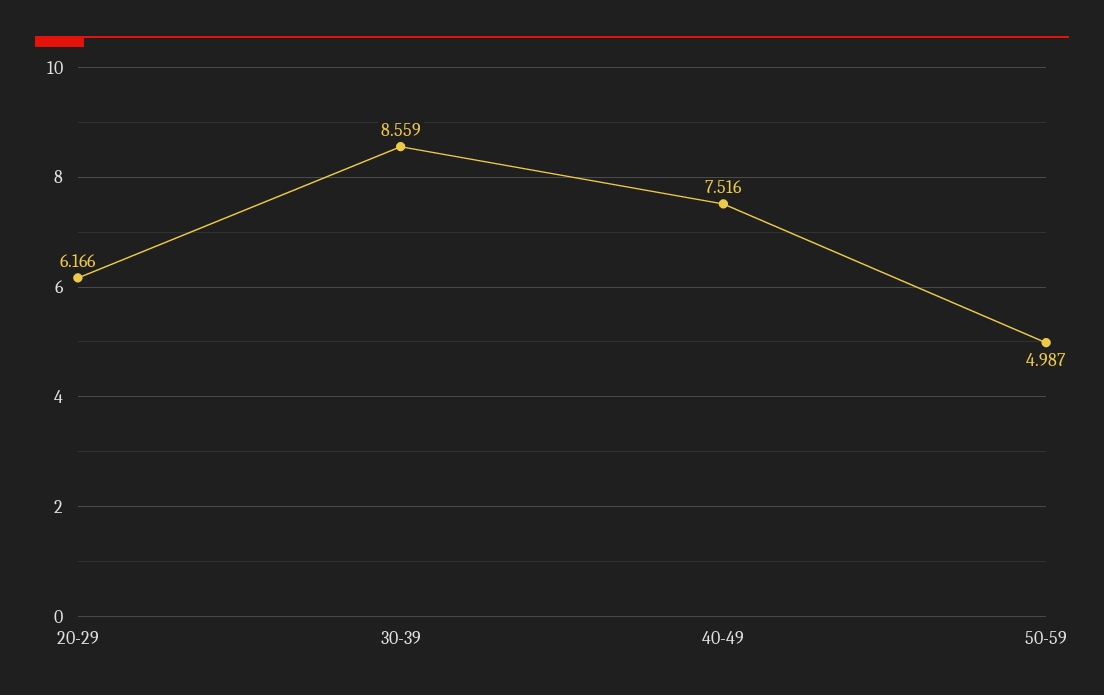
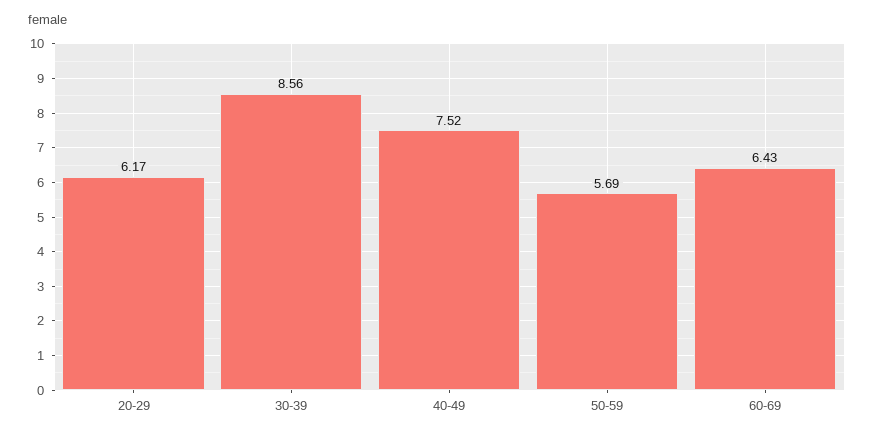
50-59: 4.987 -> 5.69
60-69: none -> 6.43

